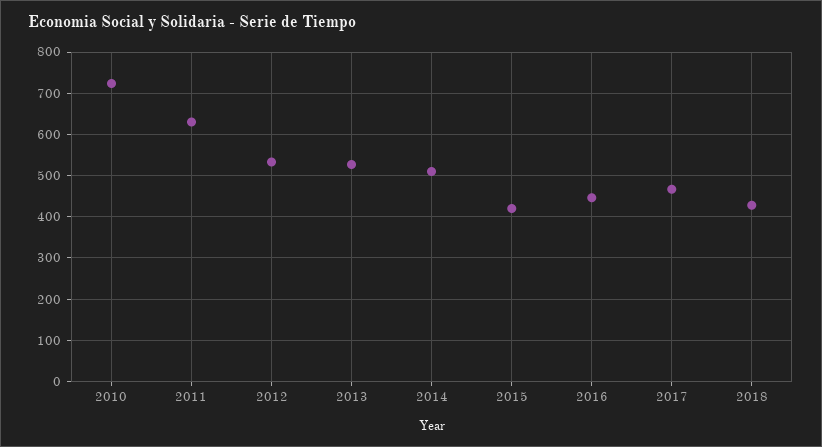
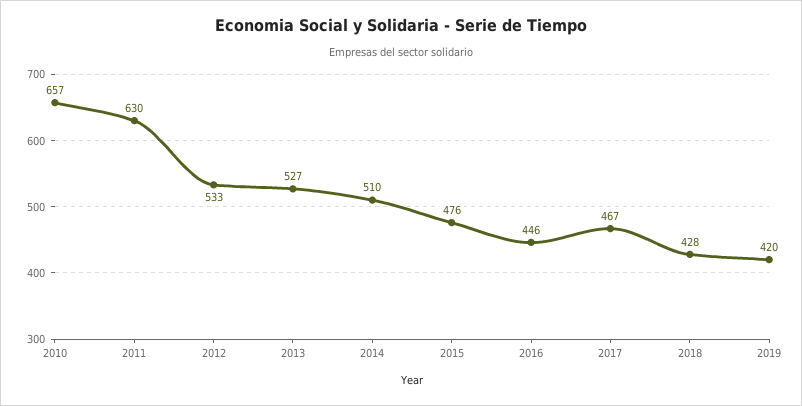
2010: 720 -> 657
2015: 420 -> 476
2019: none -> 420

